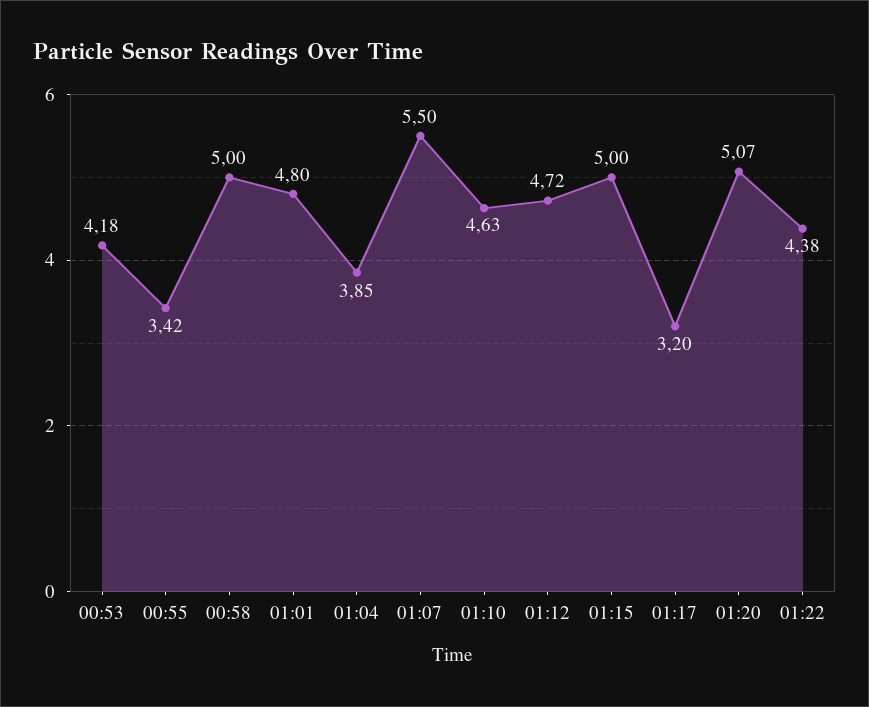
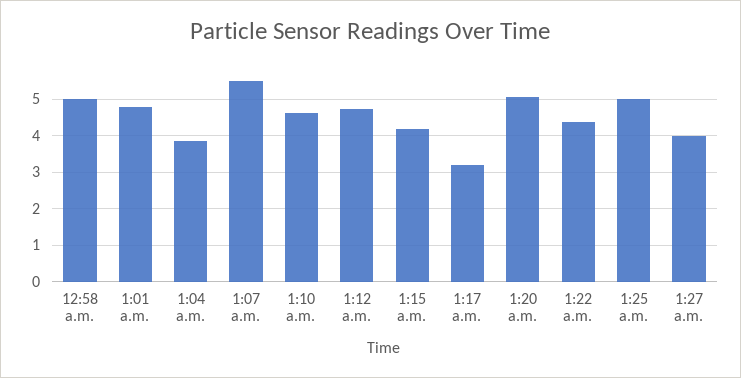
00:53: 4.18 -> none
00:55: 3.42 -> none
01:15: 5 -> 4.2
1:25 a.m.: none -> 5
1:27 a.m.: none -> 4

